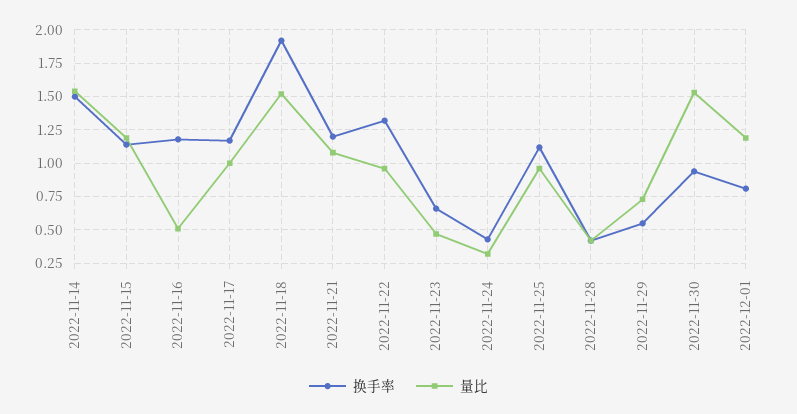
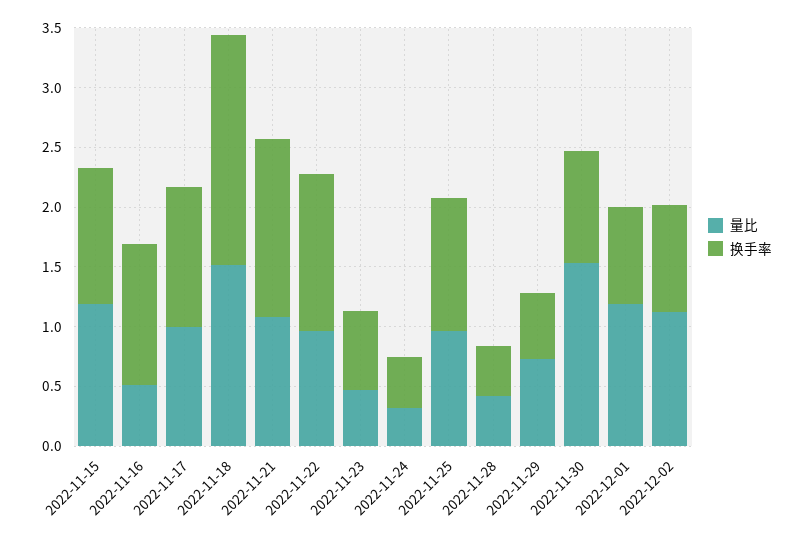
换手率, 2022-11-14: 1.5 -> none
量比, 2022-11-14: 1.55 -> none
换手率, 2022-11-21: 1.2 -> 1.5
量比, 2022-12-02: none -> 1.1
换手率, 2022-12-02: none -> 0.9

